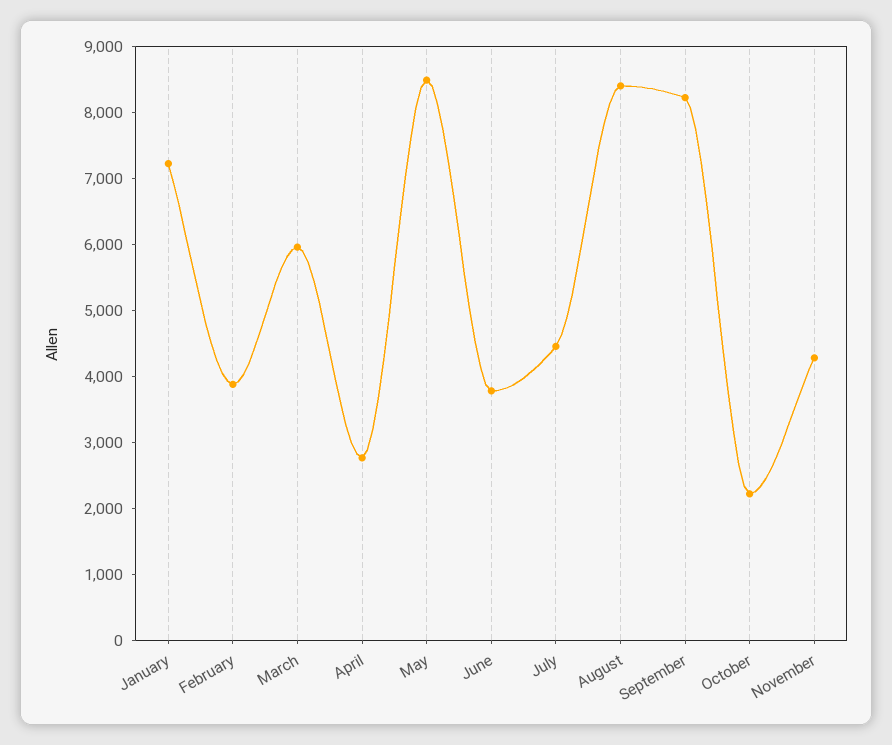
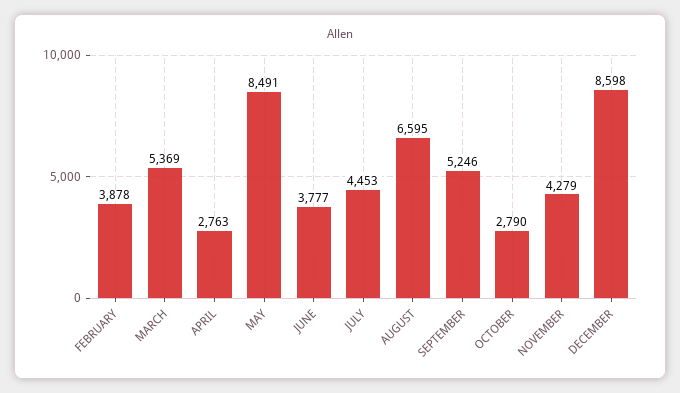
January: 7200 -> none
March: 6000 -> 5369
August: 8400 -> 6595
September: 8200 -> 5246
October: 2200 -> 2790
DECEMBER: none -> 8598

